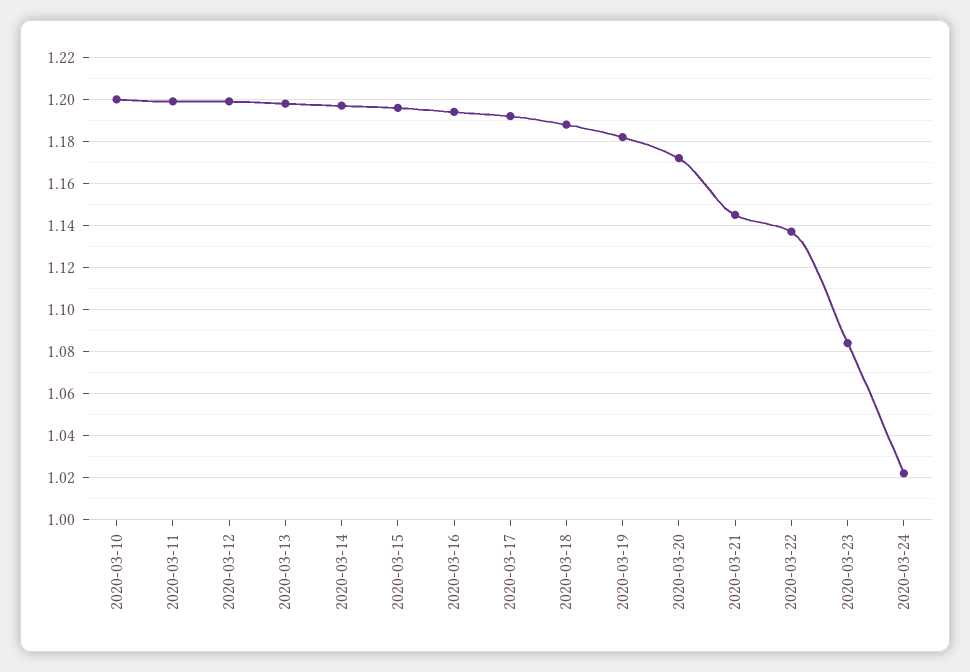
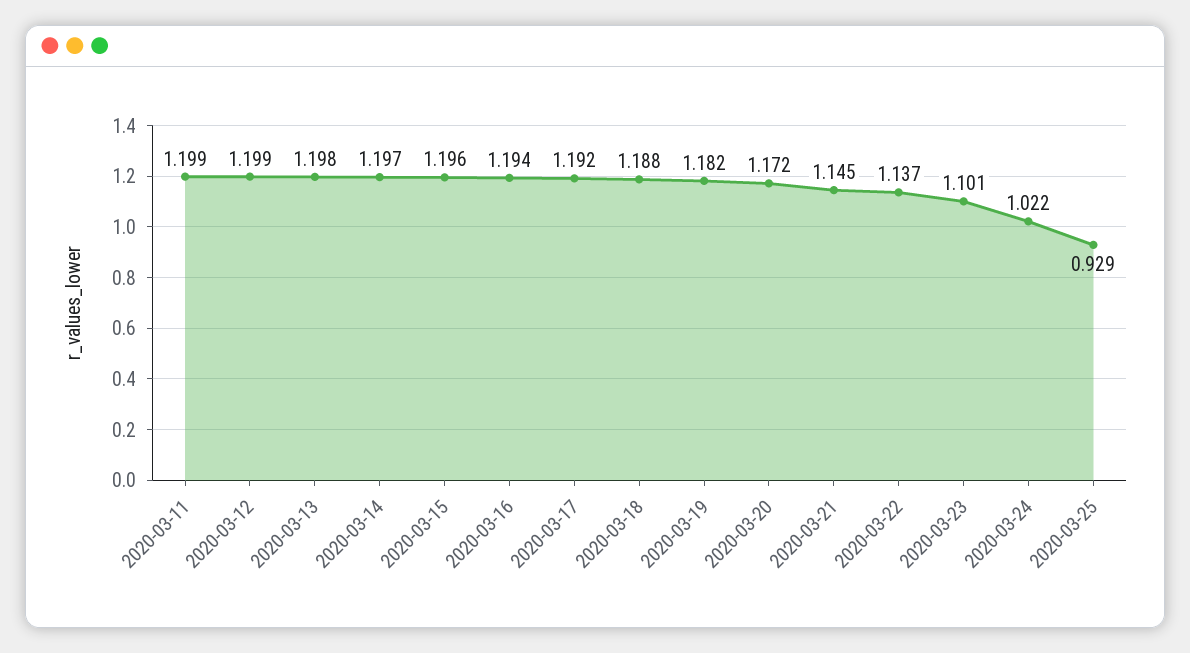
2020-03-10: 1.2 -> none
2020-03-23: 1.085 -> 1.101
2020-03-25: none -> 0.929

